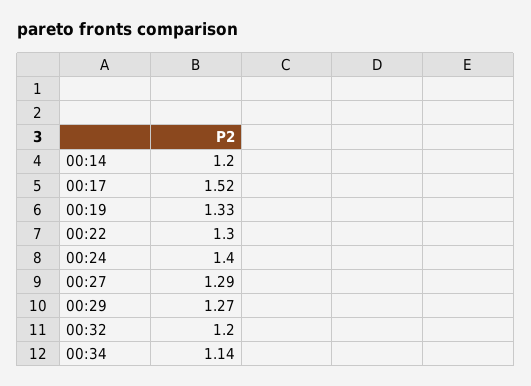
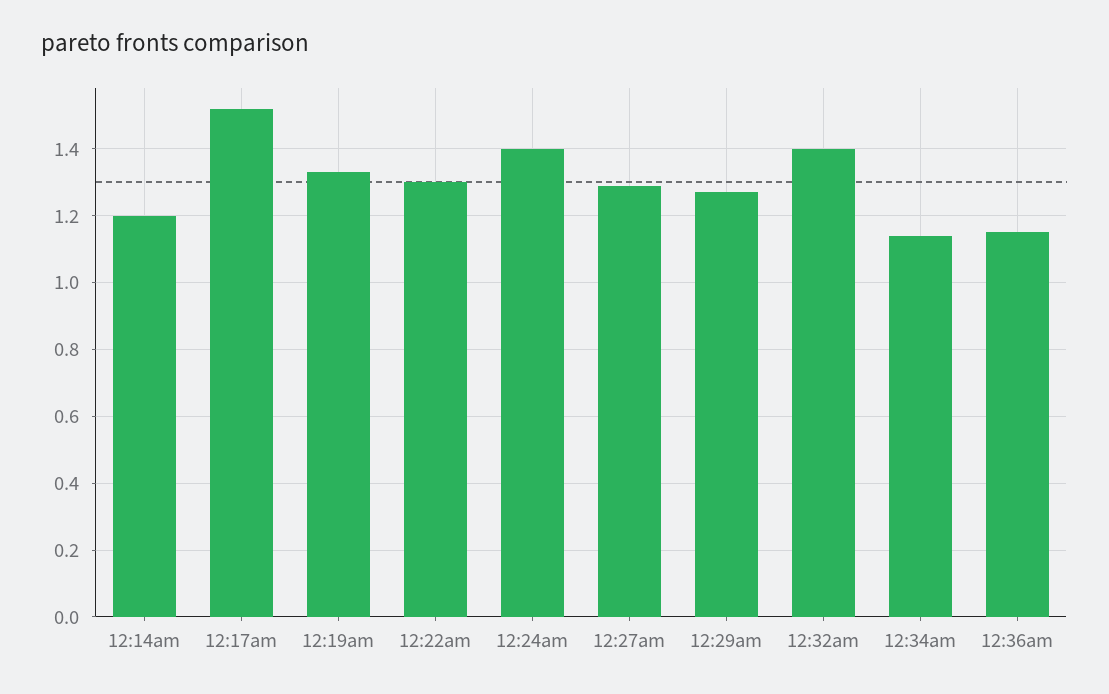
00:32: 1.2 -> 1.4
12:36am: none -> 1.15

